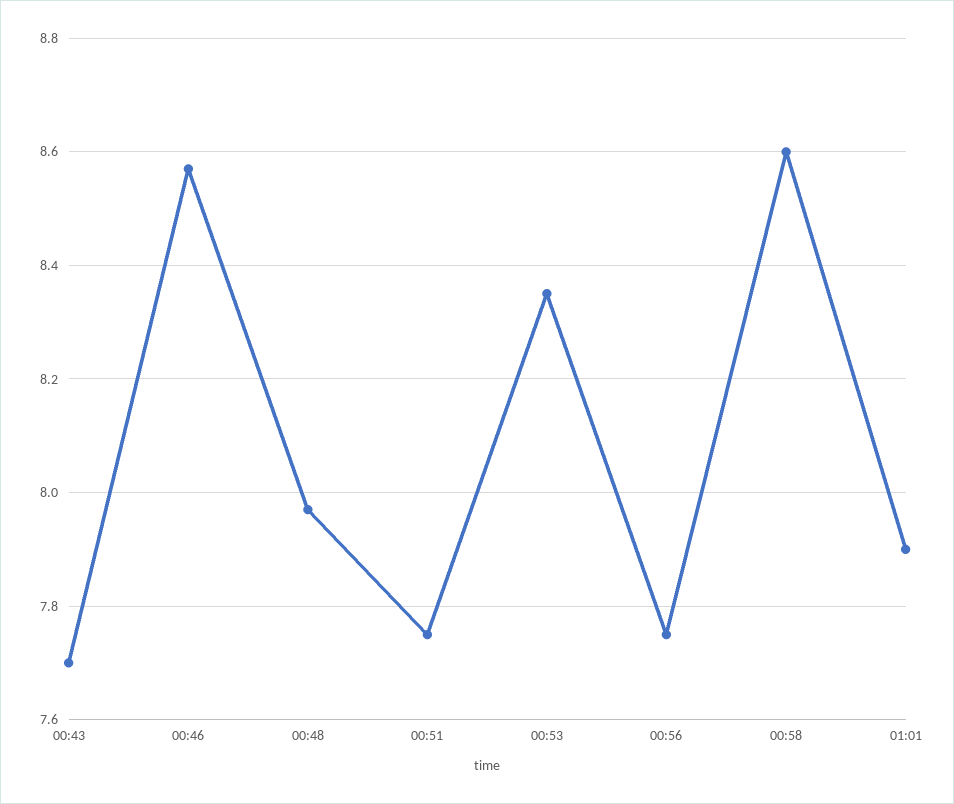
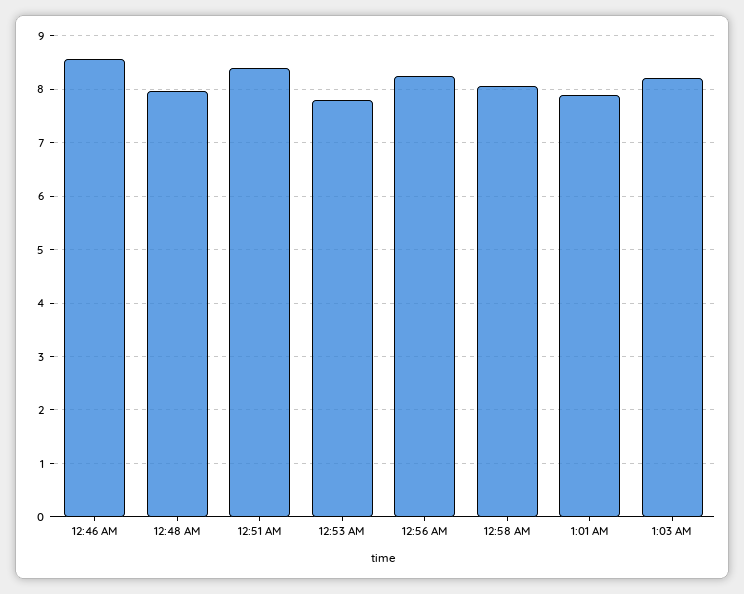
00:43: 7.7 -> none
00:51: 7.75 -> 8.4
00:53: 8.35 -> 7.8
00:56: 7.75 -> 8.2
00:58: 8.6 -> 8
1:03 AM: none -> 8.2

